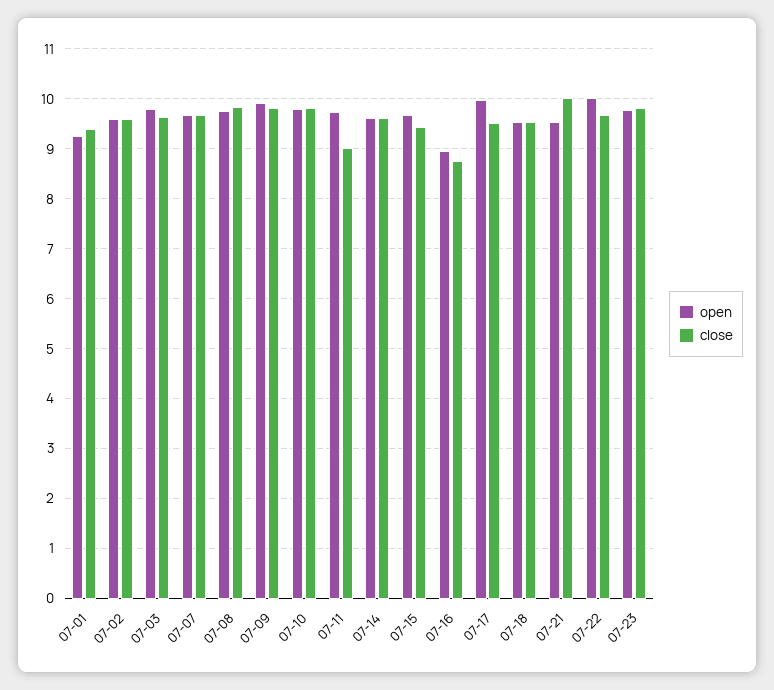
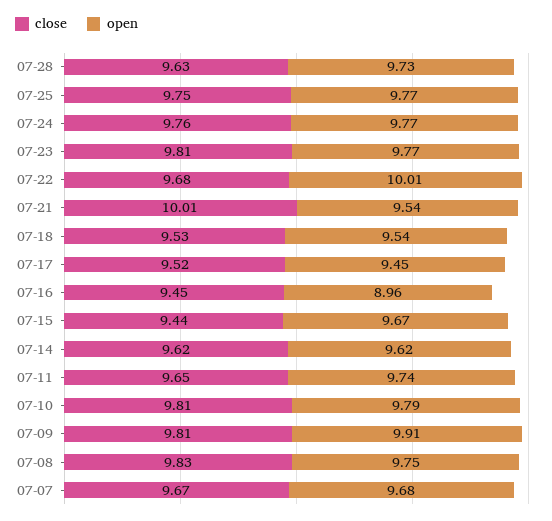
open, 07-01: 9.2 -> none
close, 07-01: 9.4 -> none
open, 07-02: 9.6 -> none
close, 07-02: 9.6 -> none
open, 07-03: 9.8 -> none
close, 07-03: 9.6 -> none
close, 07-11: 9 -> 9.65
close, 07-16: 8.8 -> 9.45
open, 07-17: 10 -> 9.45
close, 07-28: none -> 9.63
open, 07-28: none -> 9.73
close, 07-25: none -> 9.75
open, 07-25: none -> 9.77
close, 07-24: none -> 9.76
open, 07-24: none -> 9.77

